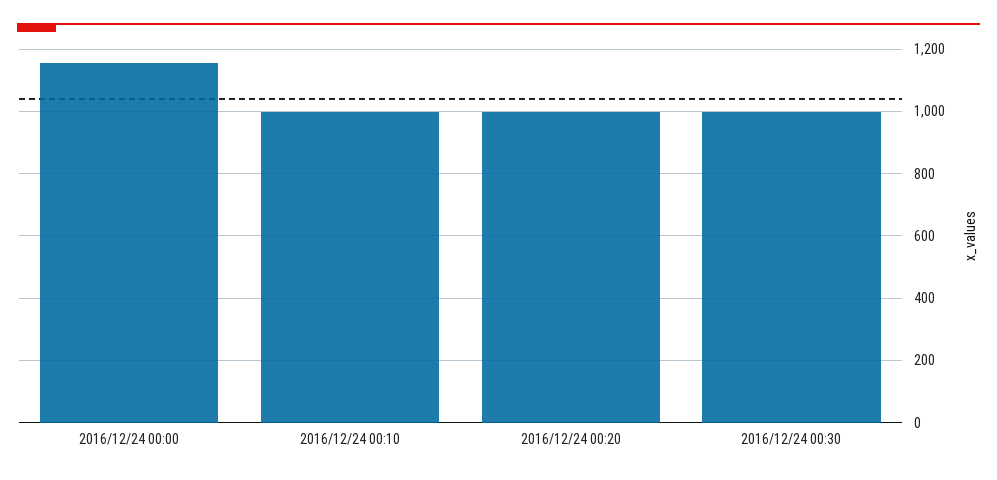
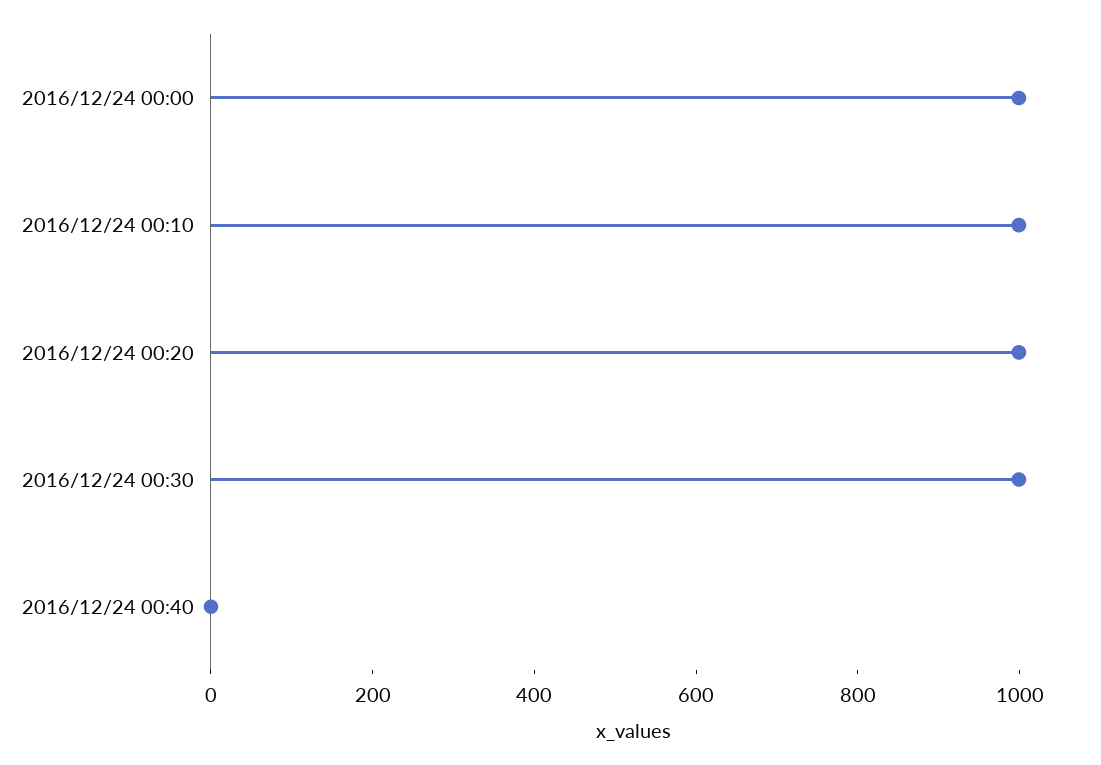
2016/12/24 00:00: 1160 -> 1000
2016/12/24 00:40: none -> 0

